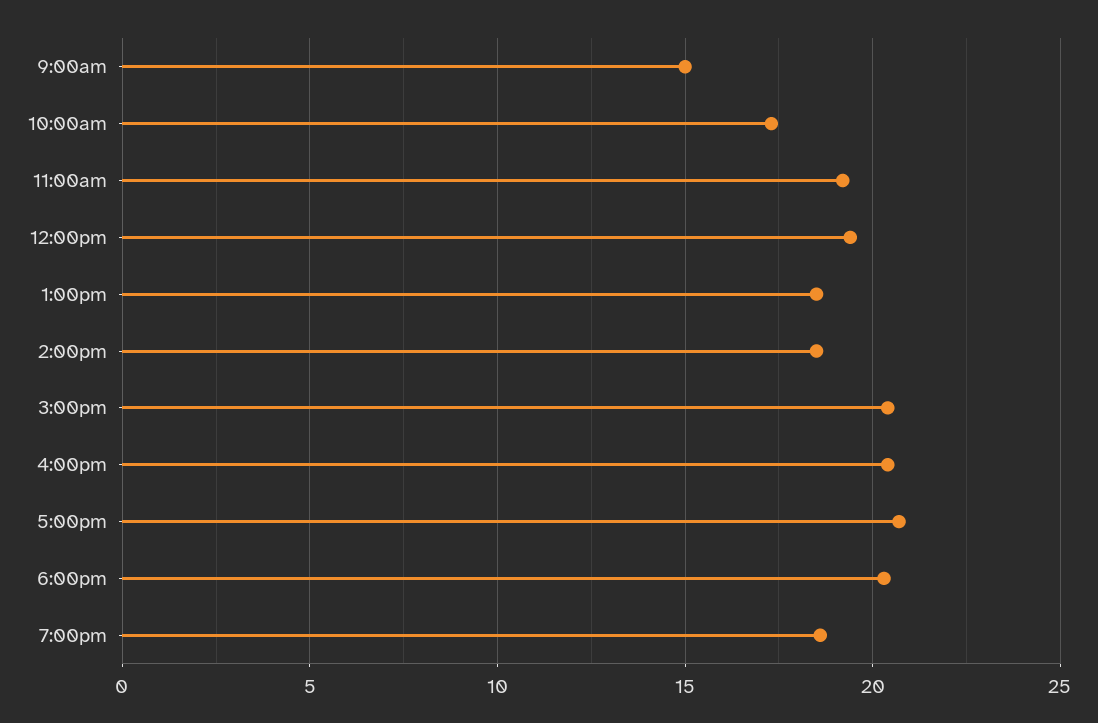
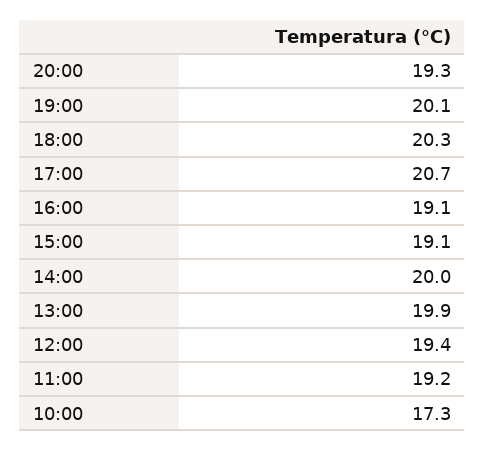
9:00am: 15 -> none
1:00pm: 18.5 -> 19.9
2:00pm: 18.5 -> 20
3:00pm: 20.5 -> 19.1
4:00pm: 20.5 -> 19.1
7:00pm: 18.5 -> 20.1
20:00: none -> 19.3

